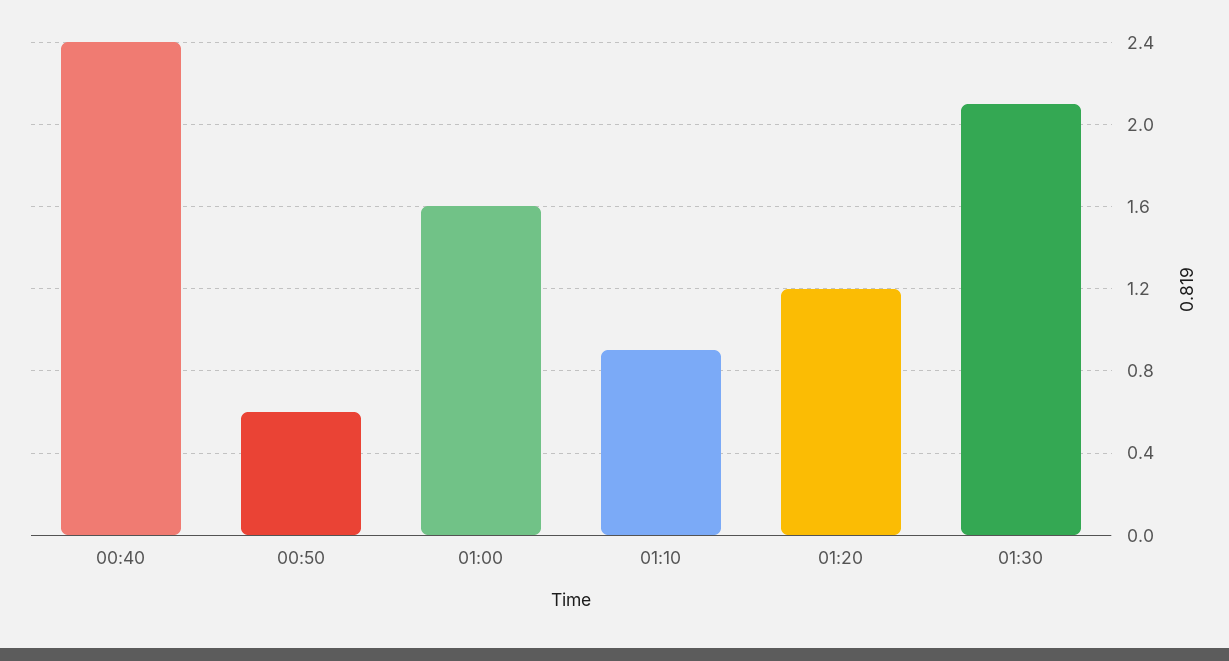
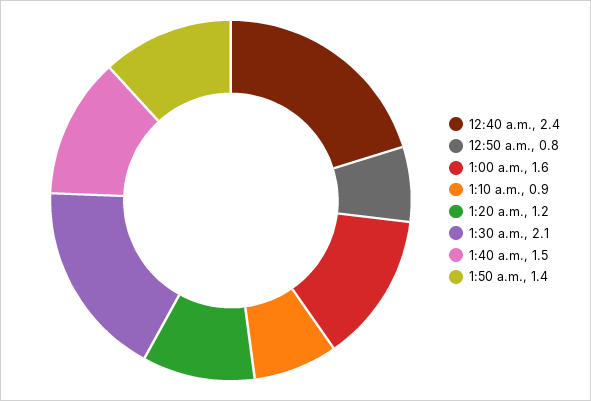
00:50: 0.6 -> 0.8
1:40 a.m.: none -> 1.5
1:50 a.m.: none -> 1.4

